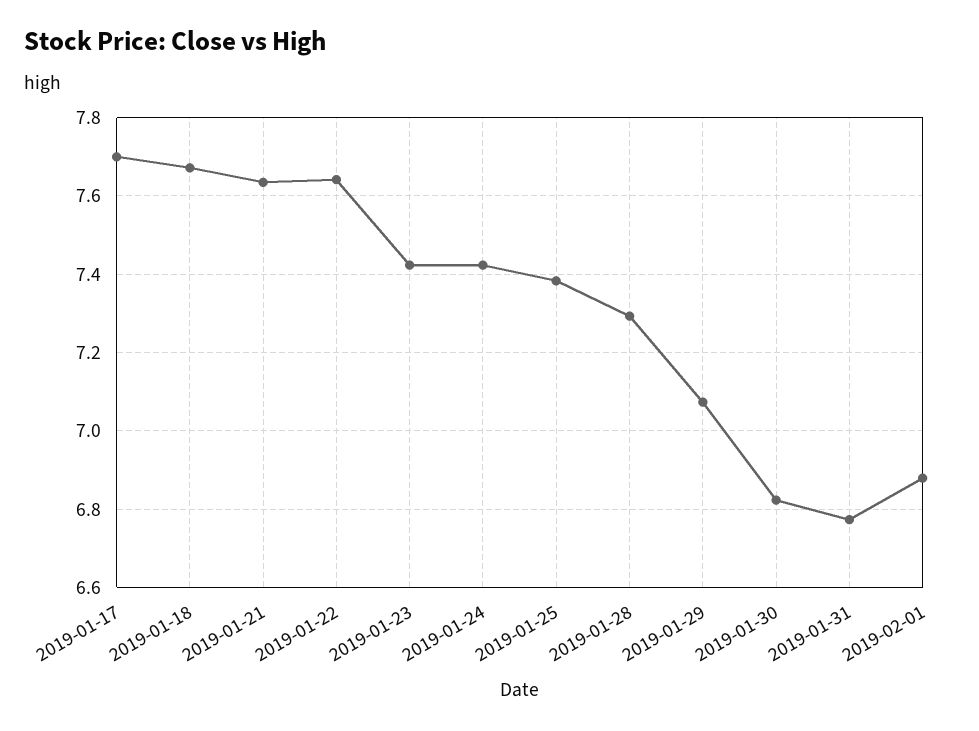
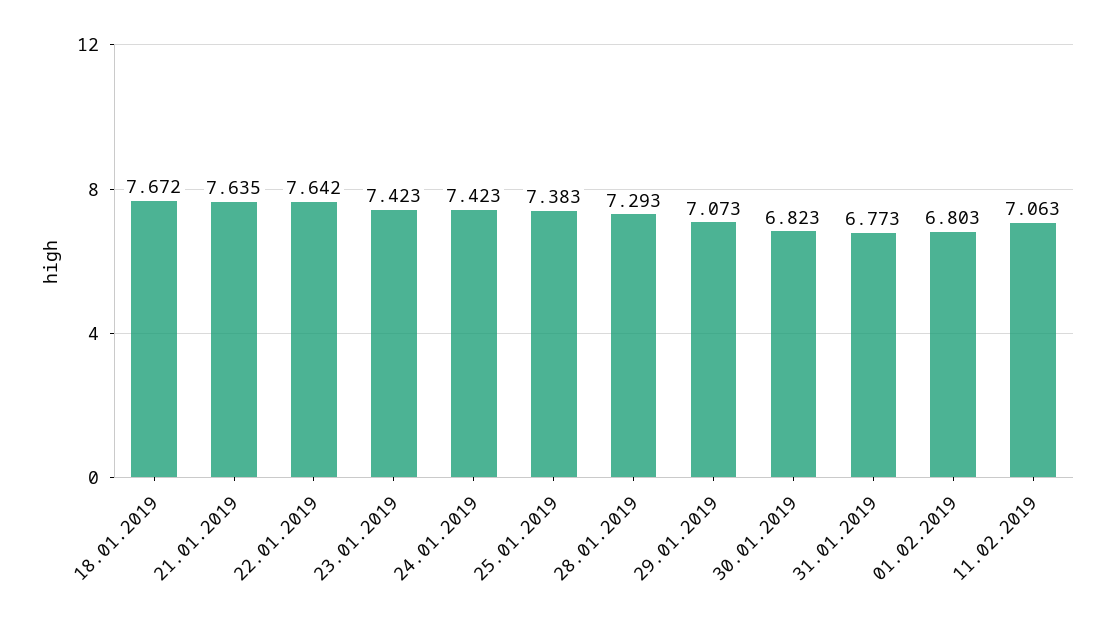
2019-01-17: 7.7 -> none
2019-02-01: 6.88 -> 6.803
11.02.2019: none -> 7.063

